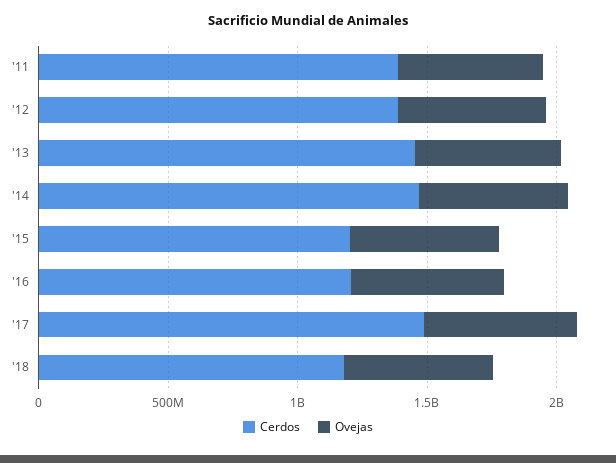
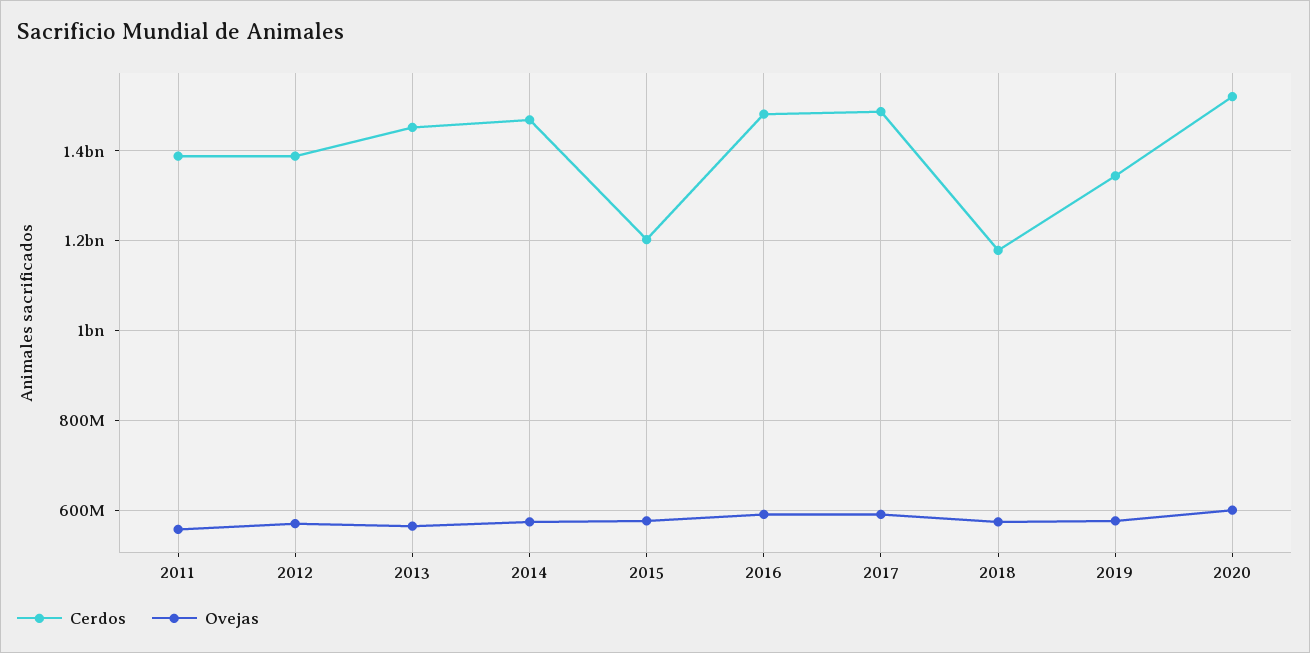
Cerdos, '16: 1200000000 -> 1480000000
Cerdos, 2019: none -> 1340000000
Ovejas, 2019: none -> 580000000
Cerdos, 2020: none -> 1520000000
Ovejas, 2020: none -> 600000000

